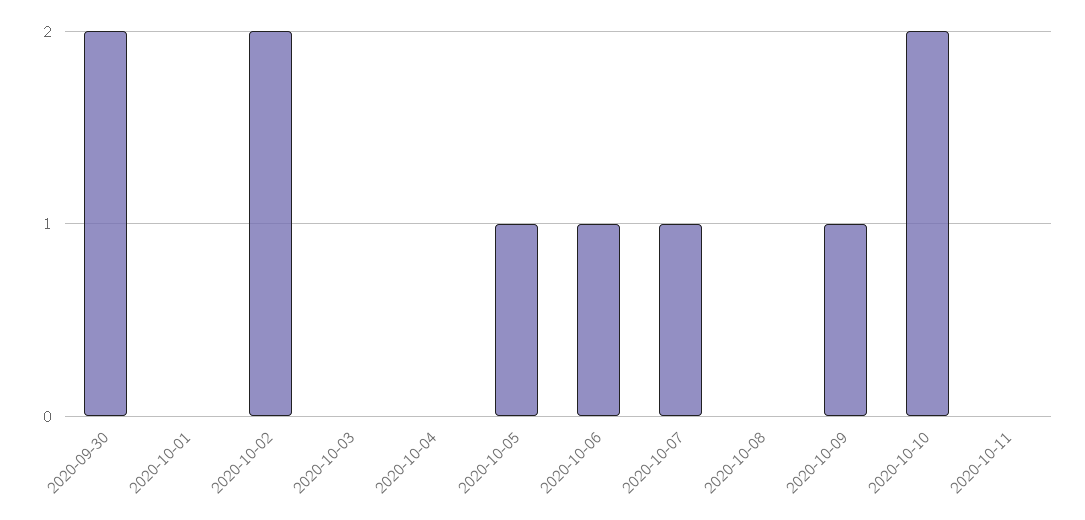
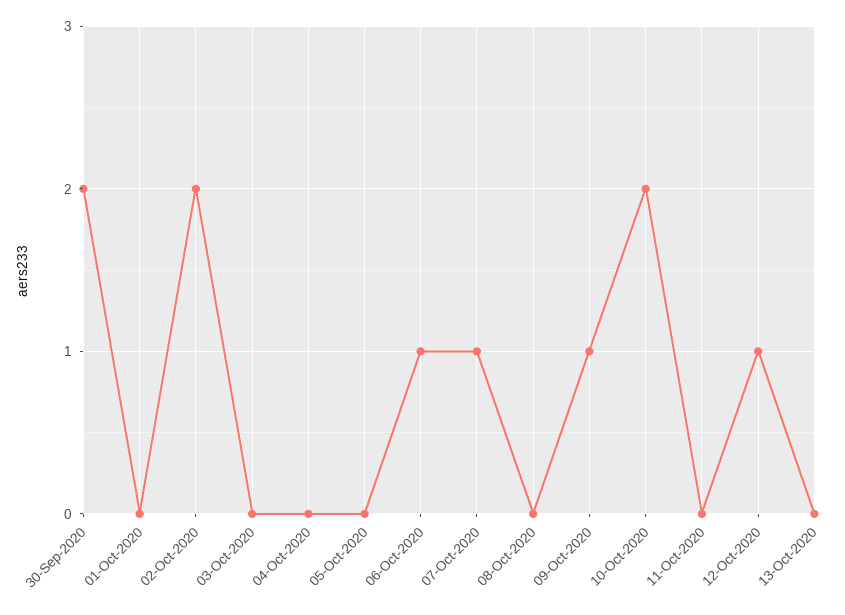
2020-10-05: 1 -> 0
12-Oct-2020: none -> 1
13-Oct-2020: none -> 0

